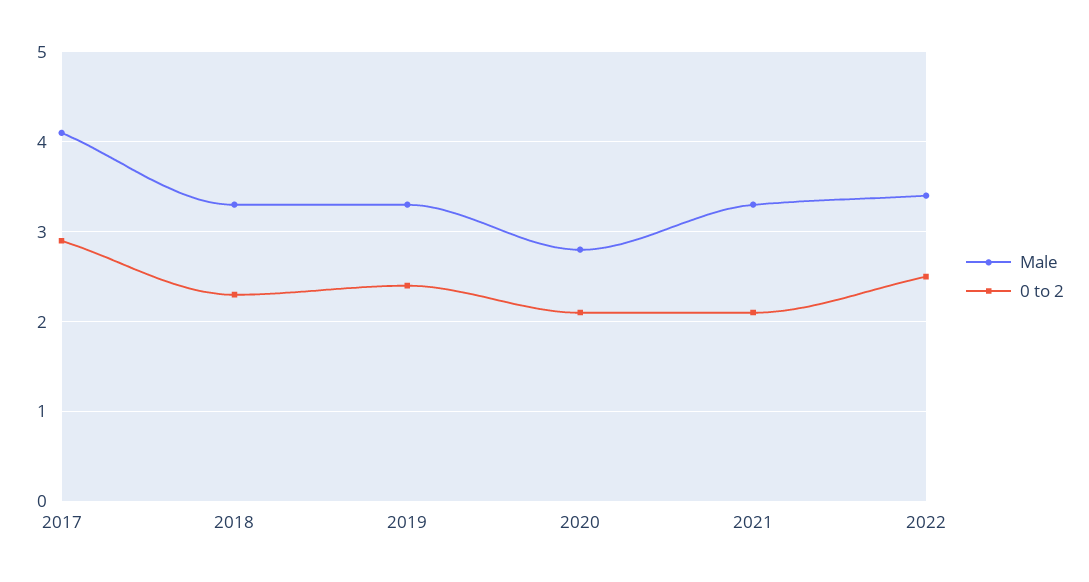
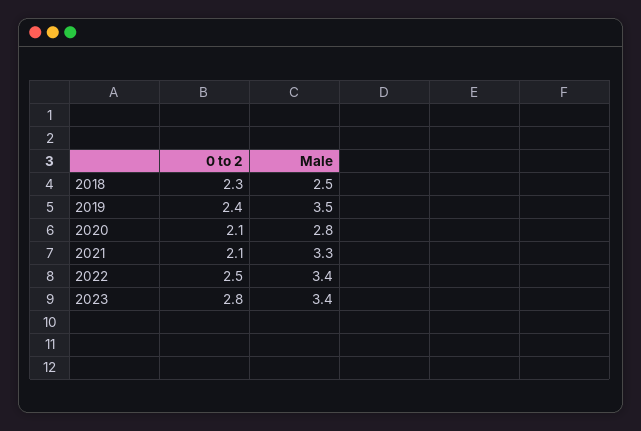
Male, 2017: 4.1 -> none
0 to 2, 2017: 2.9 -> none
Male, 2018: 3.3 -> 2.5
Male, 2019: 3.3 -> 3.5
0 to 2, 2023: none -> 2.8
Male, 2023: none -> 3.4

